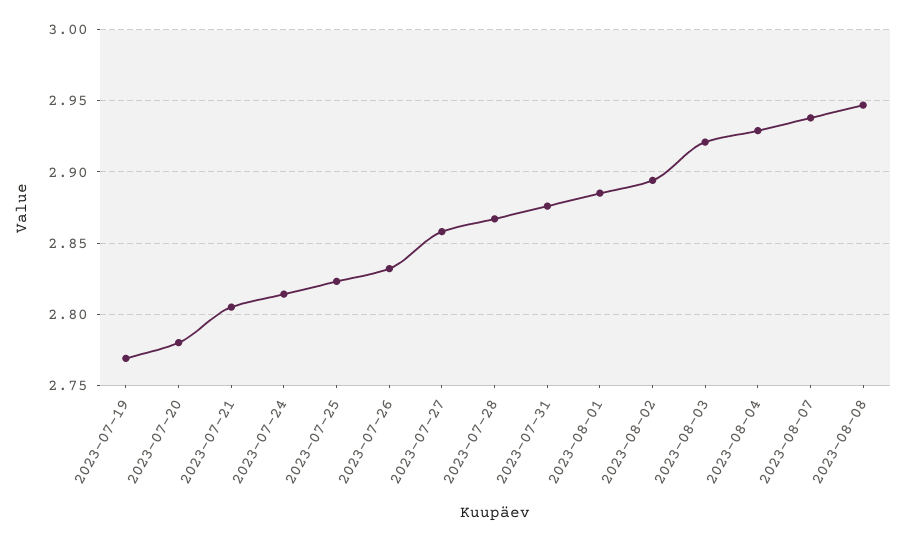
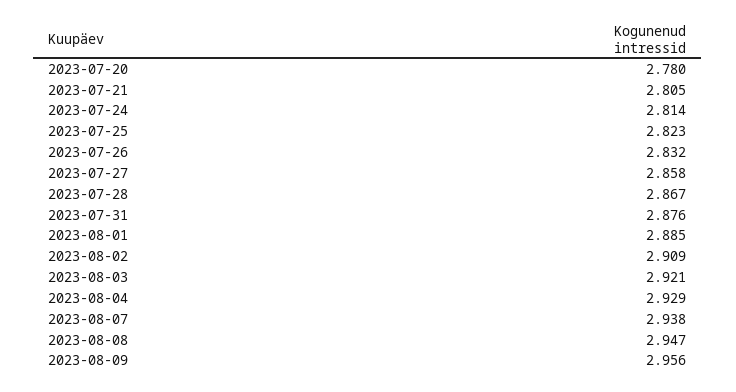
2023-07-19: 2.77 -> none
2023-08-02: 2.895 -> 2.909
2023-08-09: none -> 2.956

